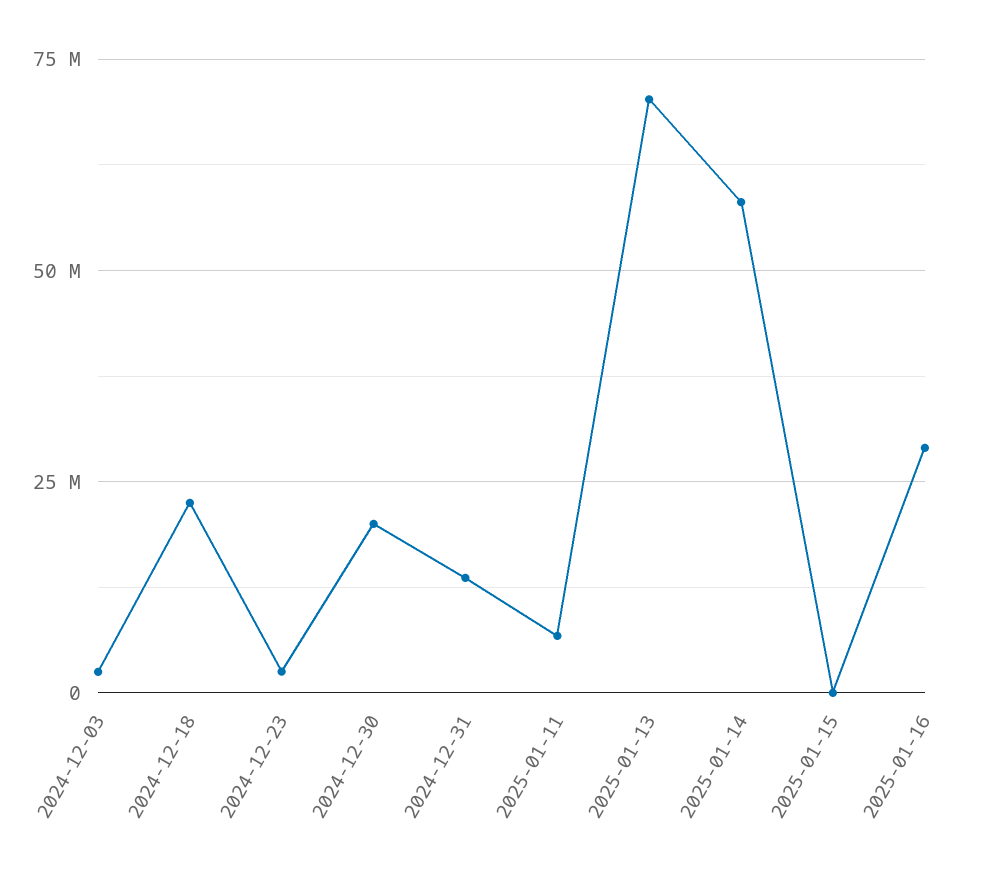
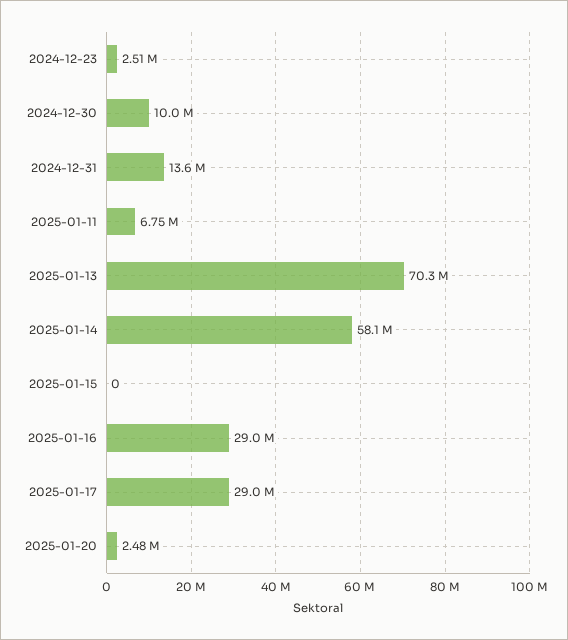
2024-12-03: 2500000 -> none
2024-12-18: 22500000 -> none
2024-12-30: 20000000 -> 10000000
2025-01-17: none -> 29000000
2025-01-20: none -> 2480000

